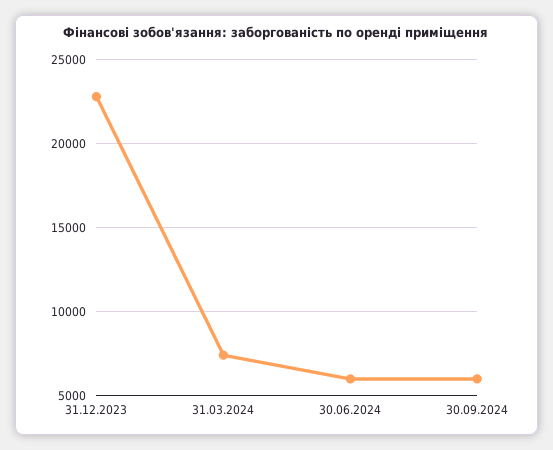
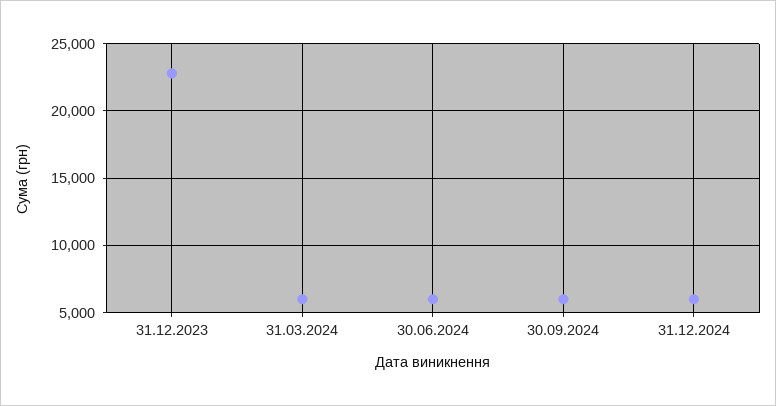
31.03.2024: 7500 -> 6000
31.12.2024: none -> 6000

